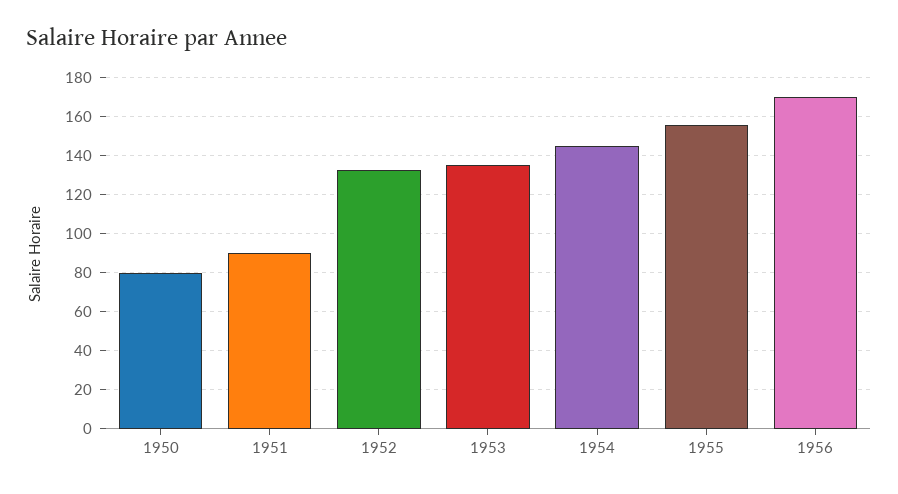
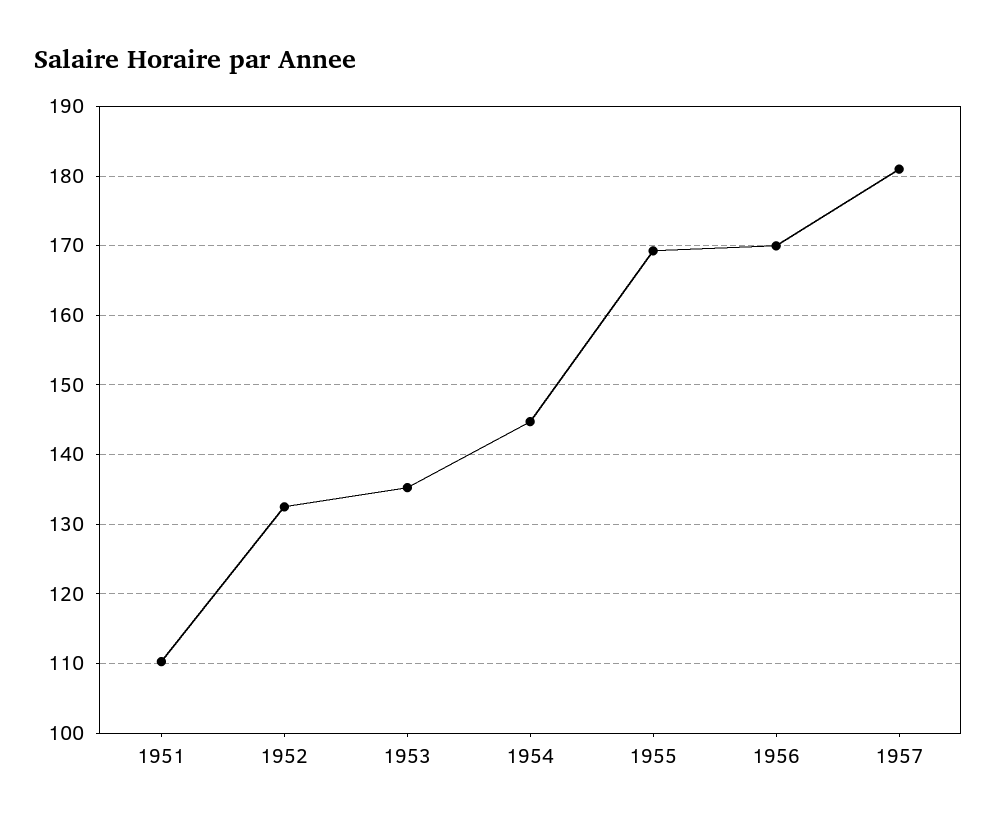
1950: 80 -> none
1951: 90 -> 110
1955: 155 -> 169
1957: none -> 181

